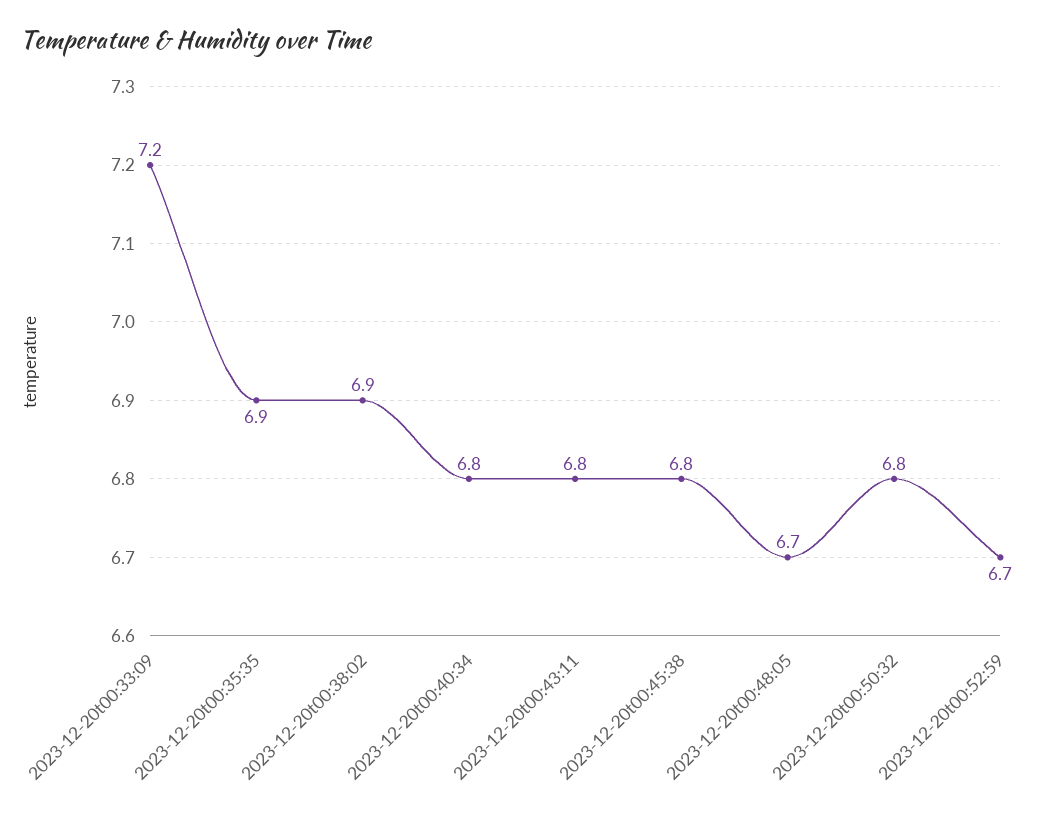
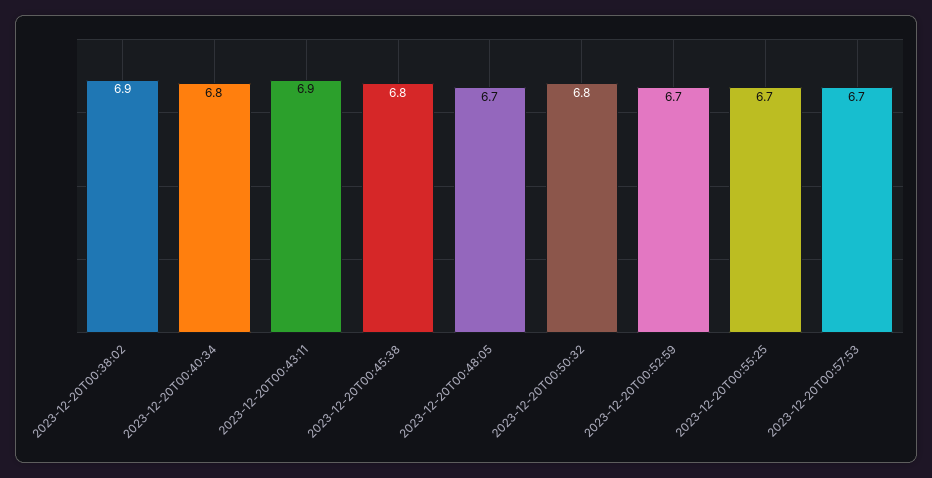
2023-12-20t00:33:09: 7.2 -> none
2023-12-20t00:35:35: 6.9 -> none
2023-12-20t00:43:11: 6.8 -> 6.9
2023-12-20T00:55:25: none -> 6.7
2023-12-20T00:57:53: none -> 6.7

